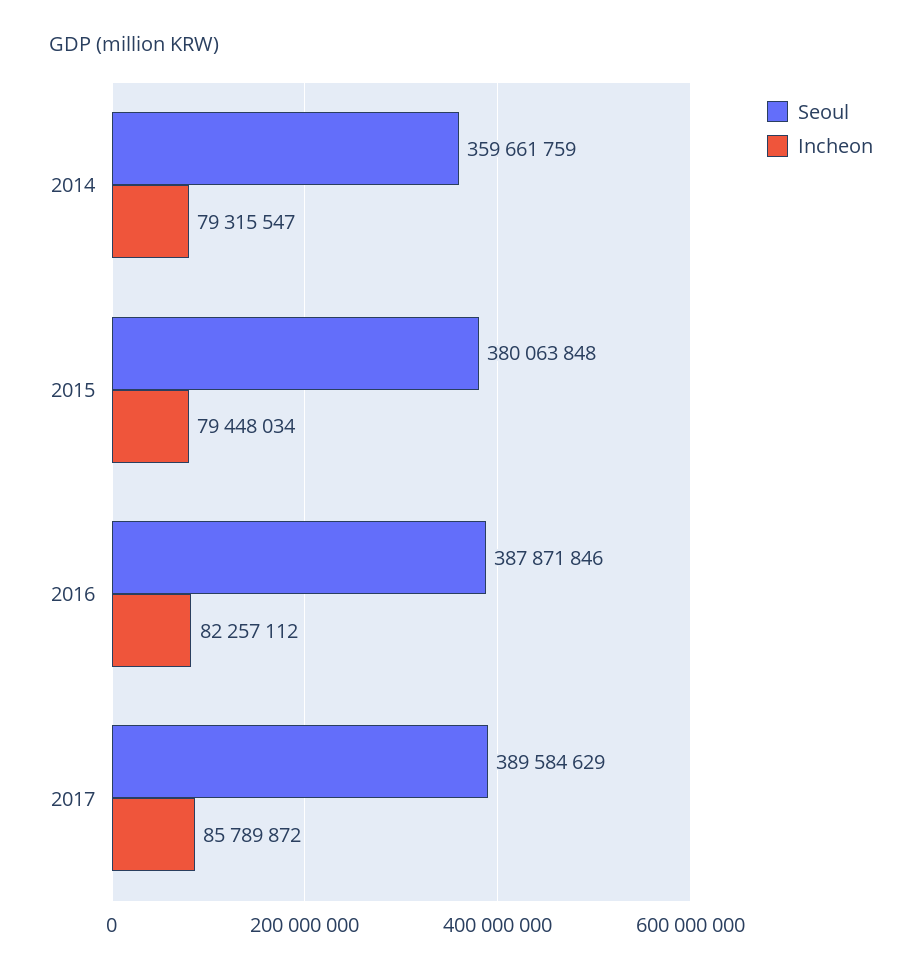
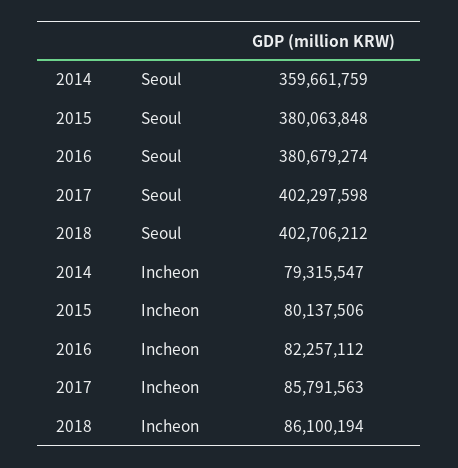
Incheon, 2015: 79448034 -> 80137506
Seoul, 2016: 387871846 -> 380679274
Seoul, 2017: 389584629 -> 402297598
Incheon, 2017: 85789872 -> 85791563
Seoul, 2018: none -> 402706212
Incheon, 2018: none -> 86100194

